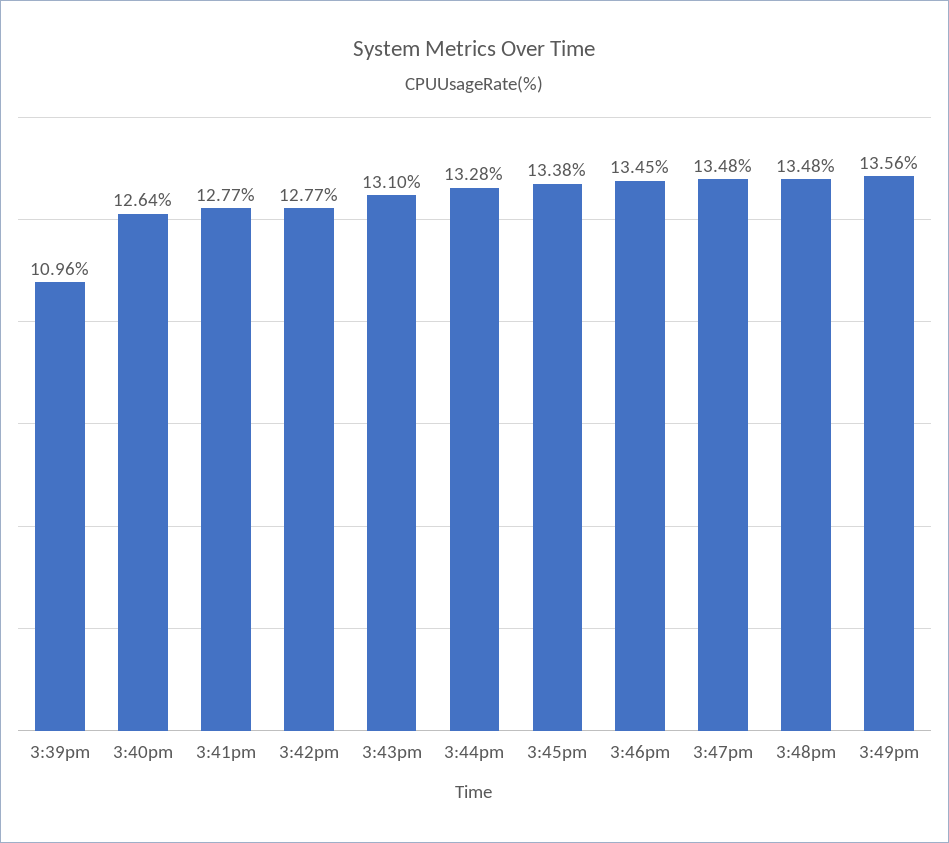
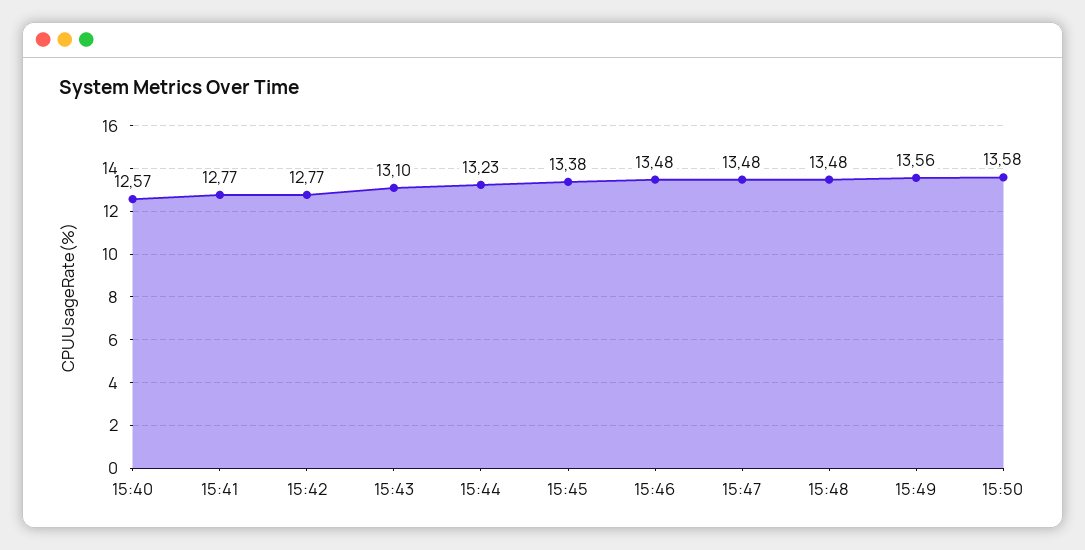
3:39pm: 10.96 -> none
3:40pm: 12.64 -> 12.57
3:44pm: 13.28 -> 13.23
3:46pm: 13.45 -> 13.48
15:50: none -> 13.58

